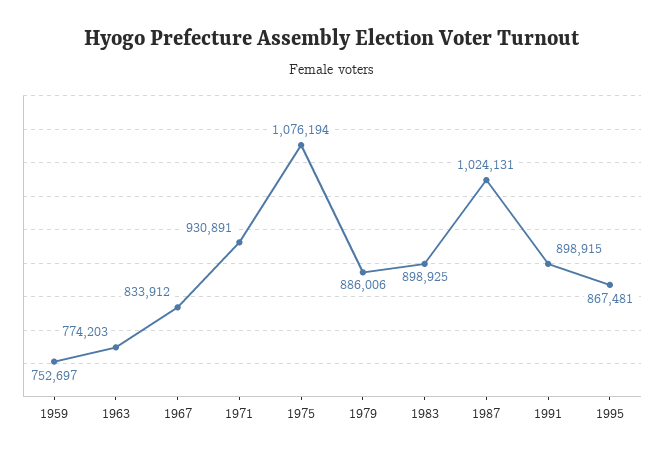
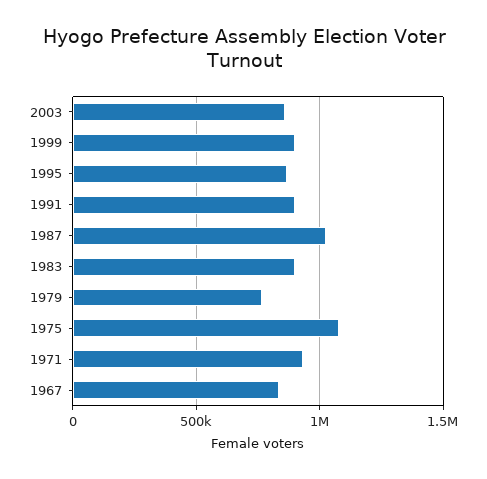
1959: 752697 -> none
1963: 774203 -> none
1979: 886006 -> 750000
2003: none -> 850000
1999: none -> 900000

